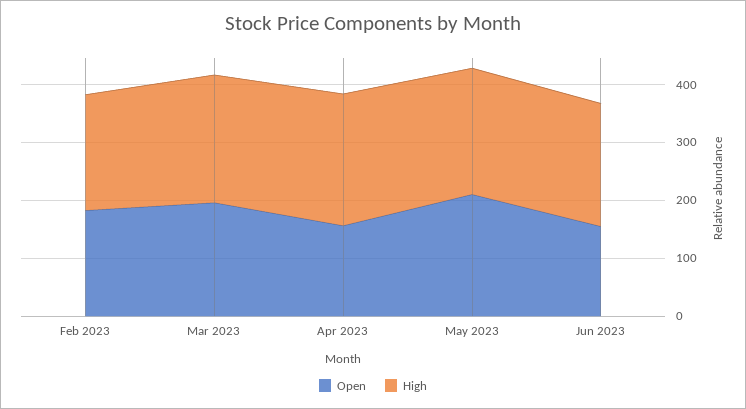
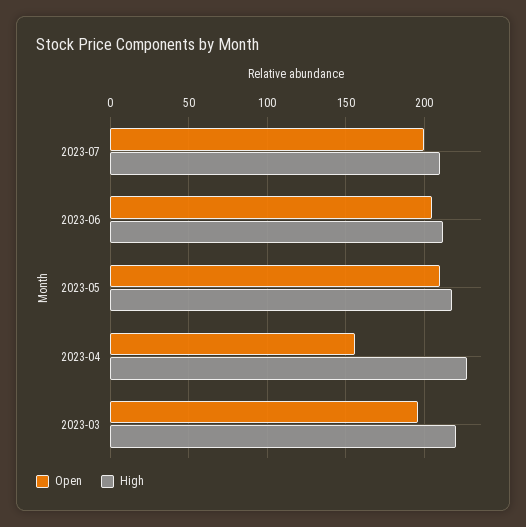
Open, Feb 2023: 180 -> none
High, Feb 2023: 200 -> none
Open, Jun 2023: 160 -> 205
Open, 2023-07: none -> 200
High, 2023-07: none -> 210

